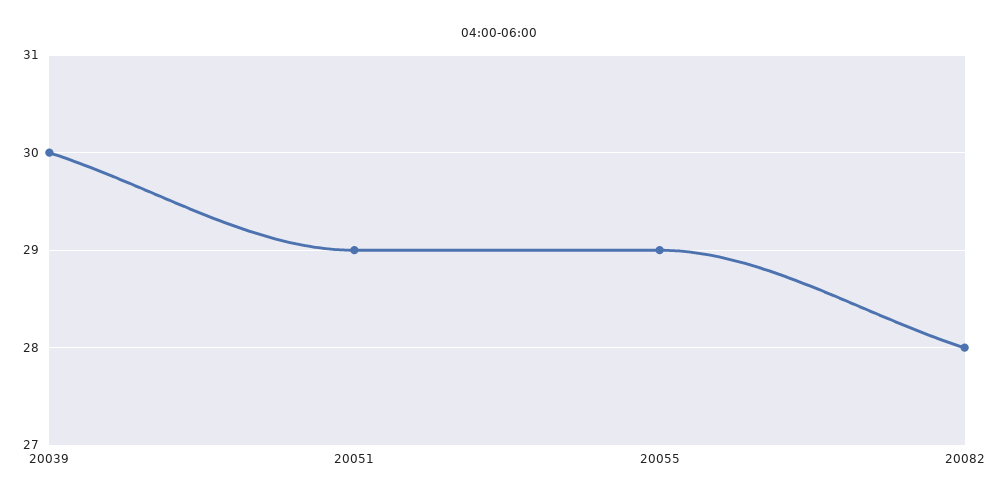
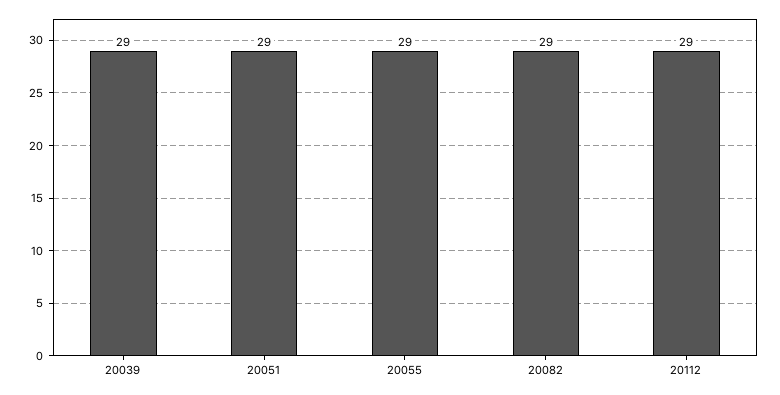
20039: 30 -> 29
20082: 28 -> 29
20112: none -> 29

